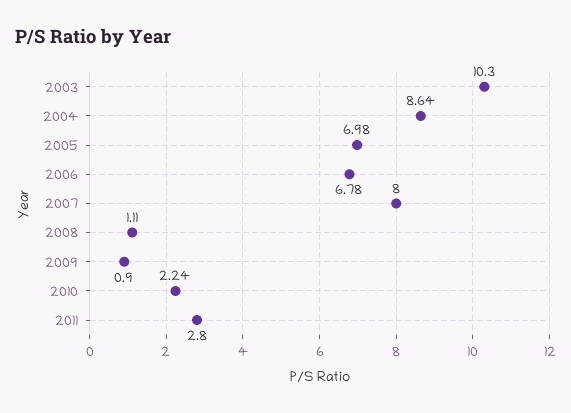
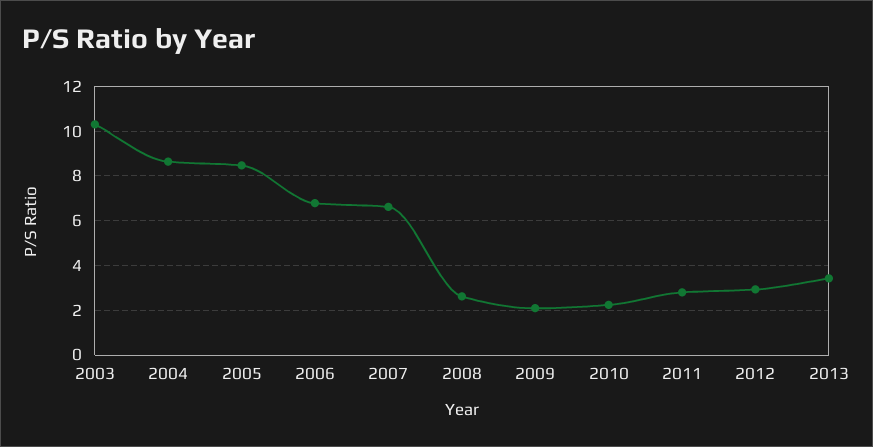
2005: 6.98 -> 8.5
2007: 8 -> 6.5
2008: 1.11 -> 2.5
2009: 0.9 -> 2
2012: none -> 3
2013: none -> 3.5

